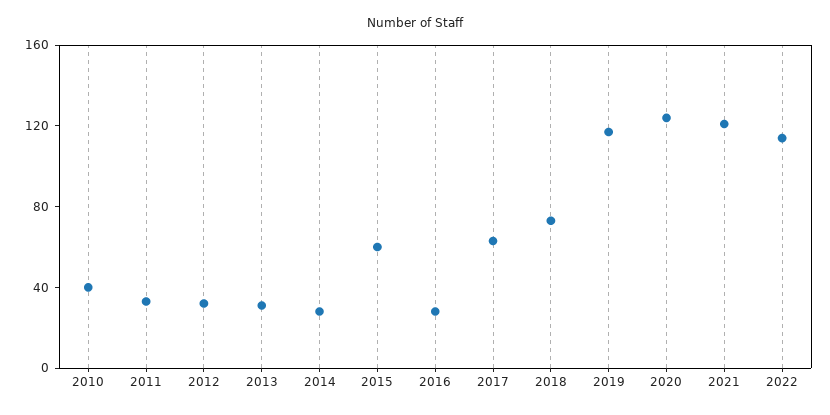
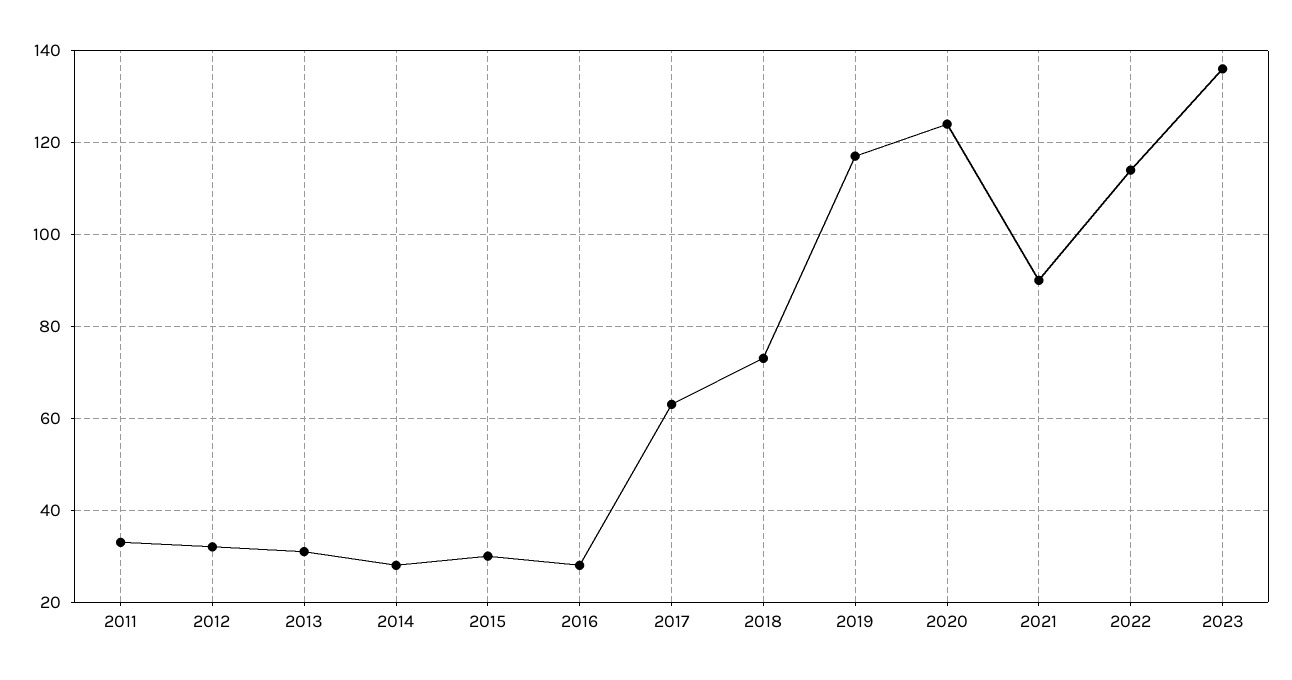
2010: 40 -> none
2015: 60 -> 30
2021: 120 -> 90
2023: none -> 135

